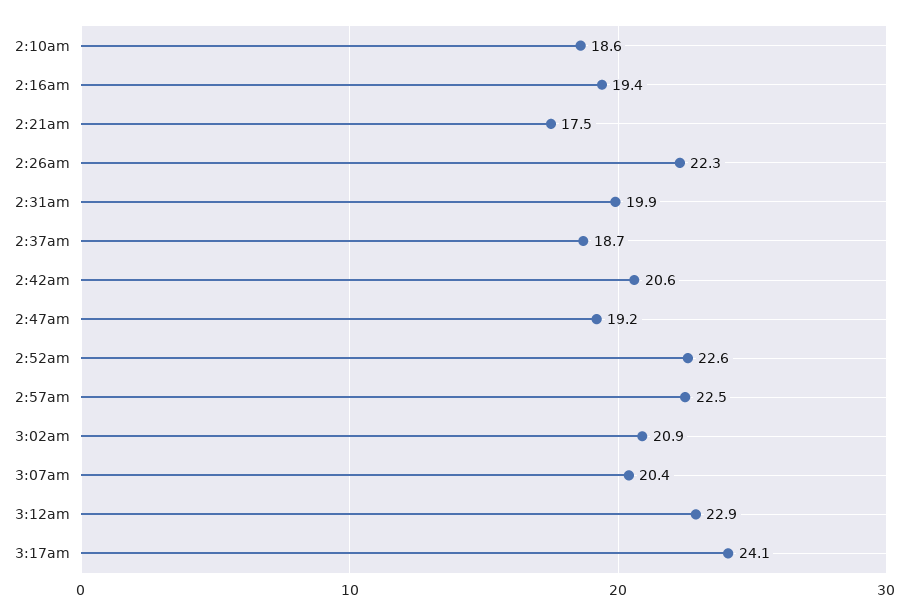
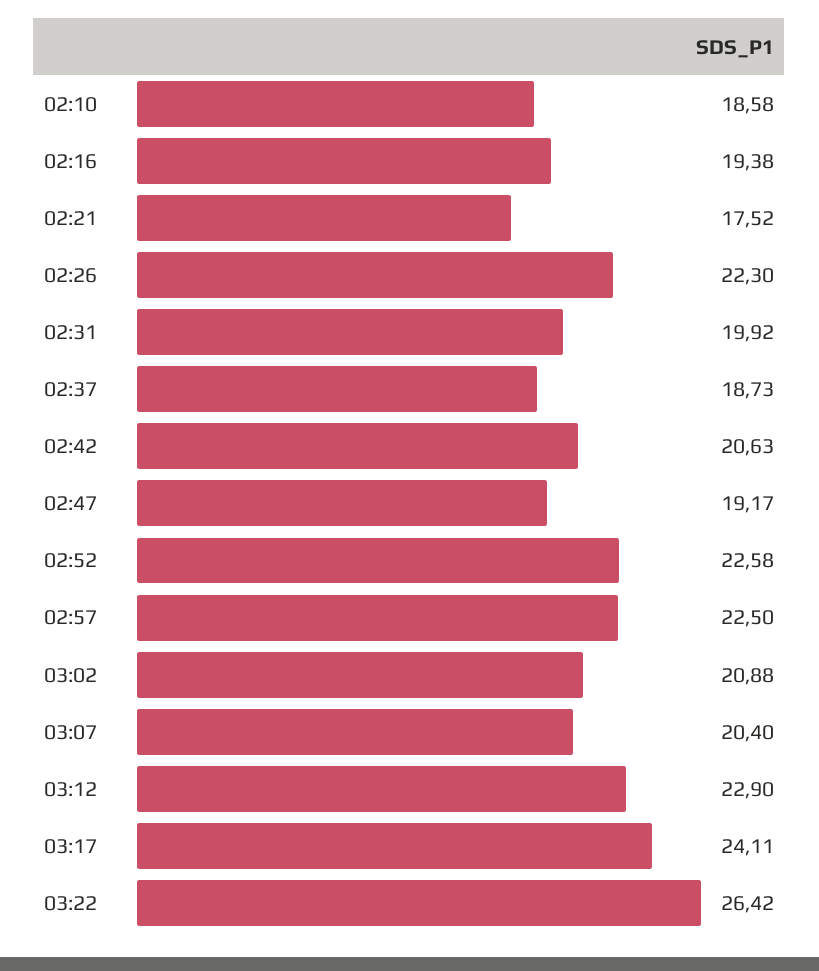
03:22: none -> 26.42

